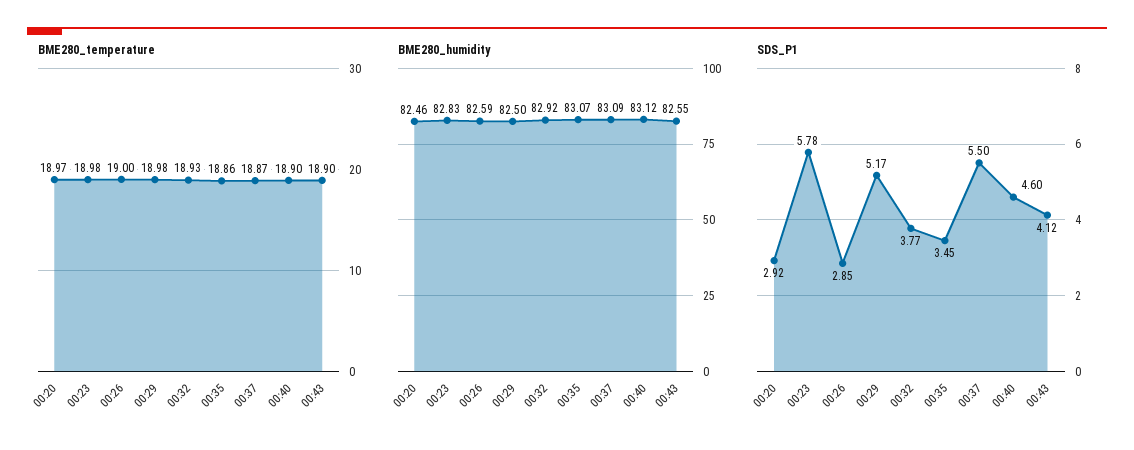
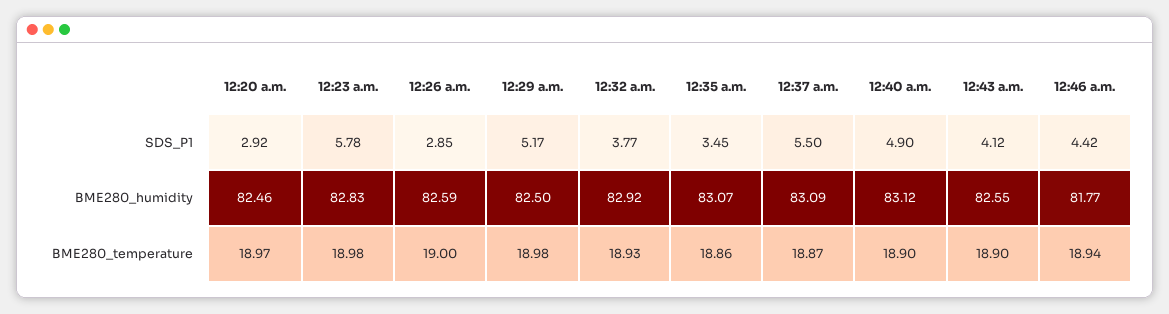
SDS_P1, 00:40: 4.6 -> 4.9
SDS_P1, 12:46 a.m.: none -> 4.42
BME280_humidity, 12:46 a.m.: none -> 81.77
BME280_temperature, 12:46 a.m.: none -> 18.94

